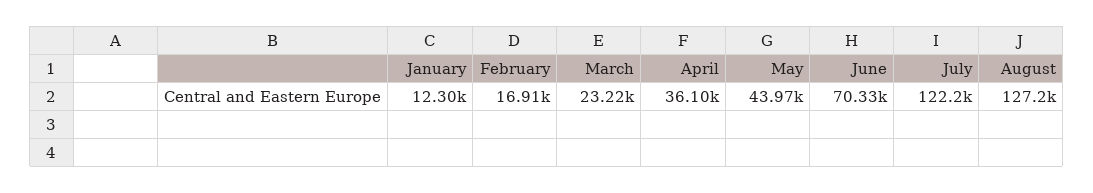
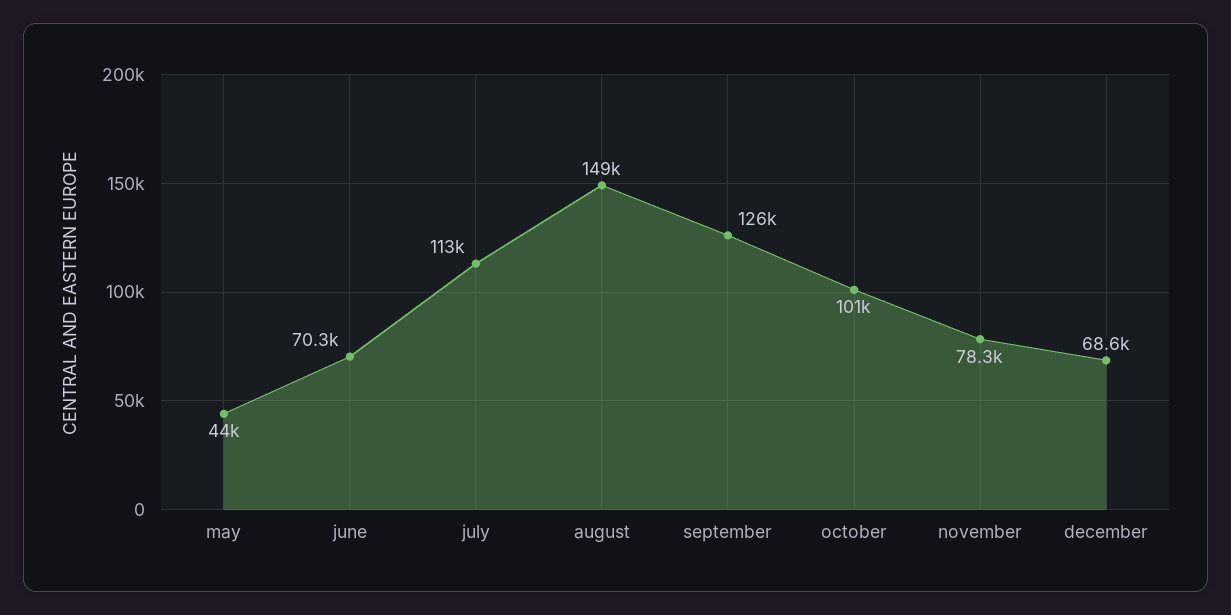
January: 12300 -> none
February: 16910 -> none
March: 23220 -> none
April: 36100 -> none
July: 122200 -> 113000
August: 127200 -> 149000
september: none -> 126000
october: none -> 101000
november: none -> 78300
december: none -> 68600

